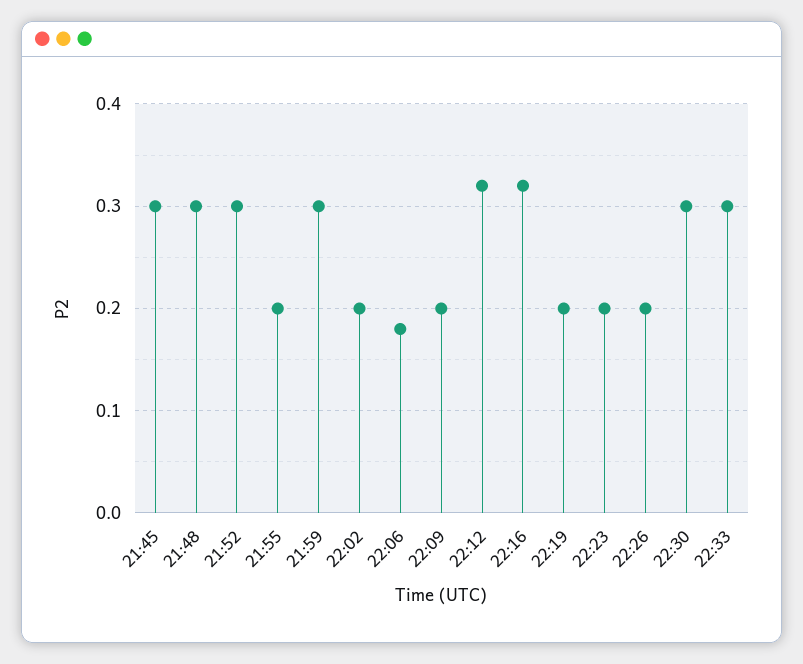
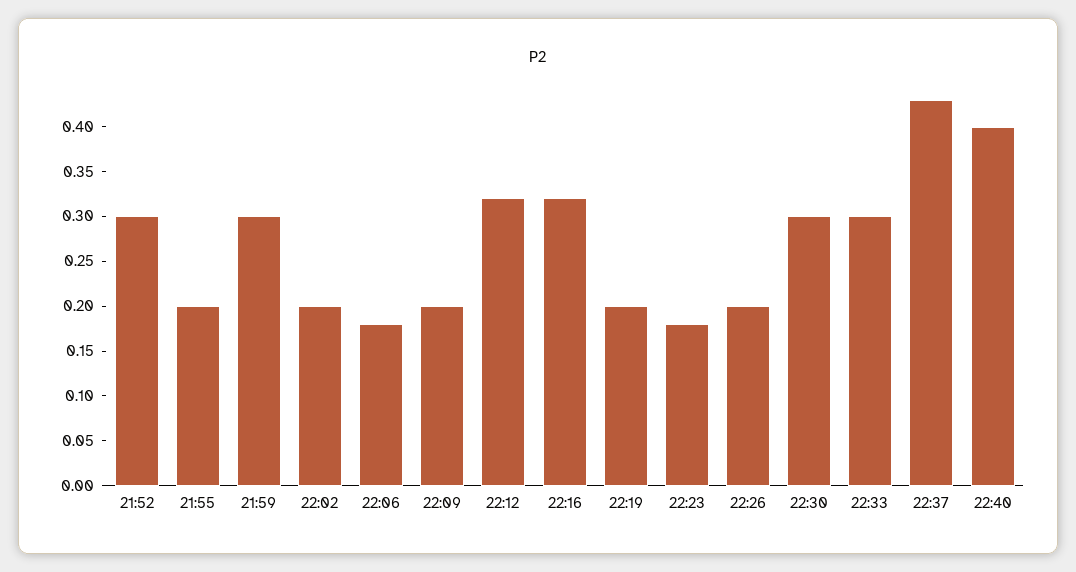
21:45: 0.3 -> none
21:48: 0.3 -> none
22:23: 0.2 -> 0.18
22:37: none -> 0.43
22:40: none -> 0.4

